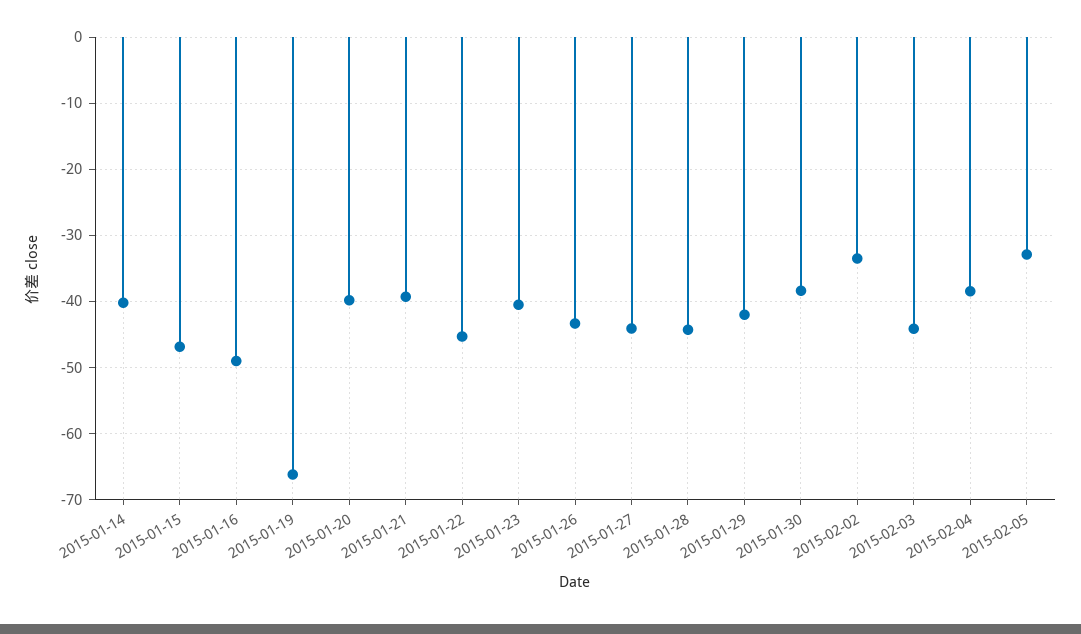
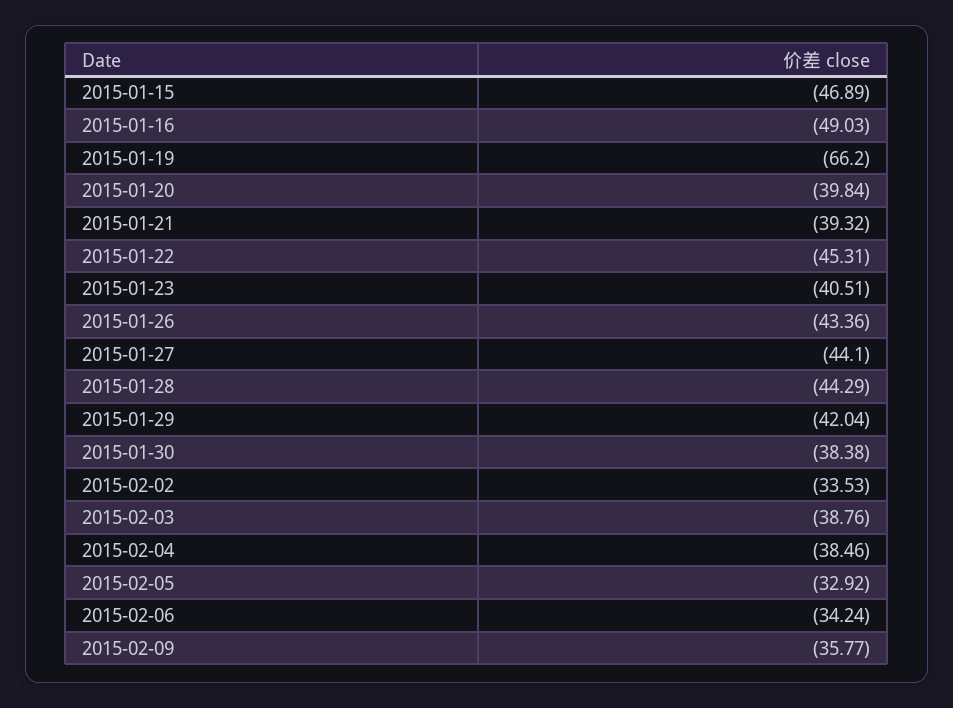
2015-01-14: -40 -> none
2015-02-03: -44 -> -38.76
2015-02-06: none -> -34.24
2015-02-09: none -> -35.77

